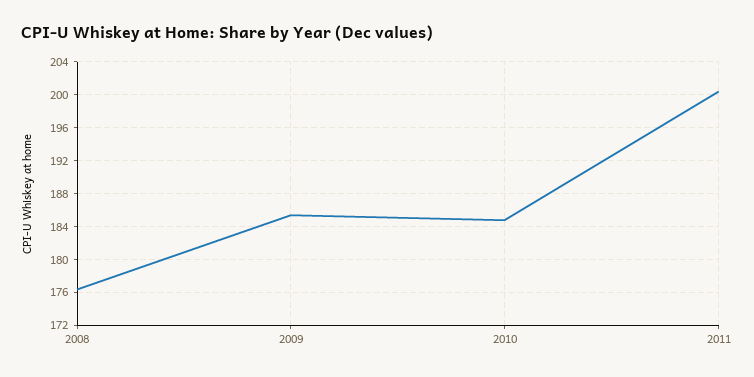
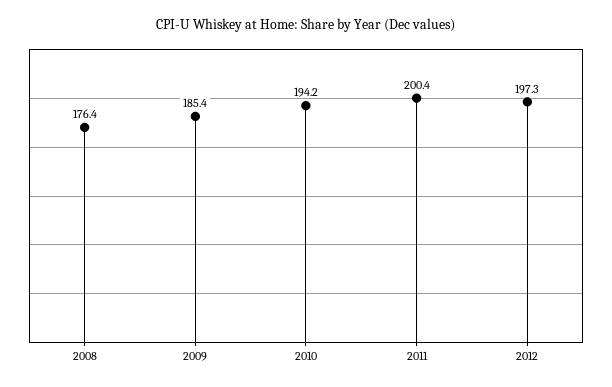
2010: 185 -> 194.2
2012: none -> 197.3

